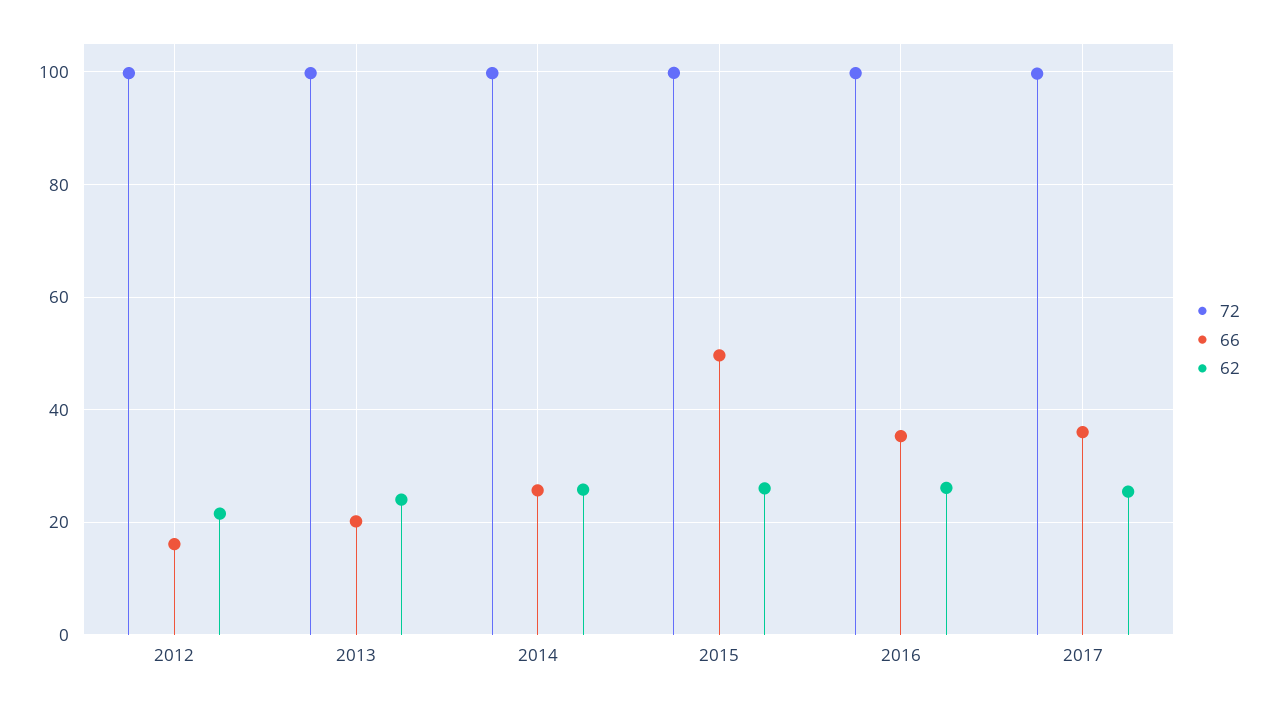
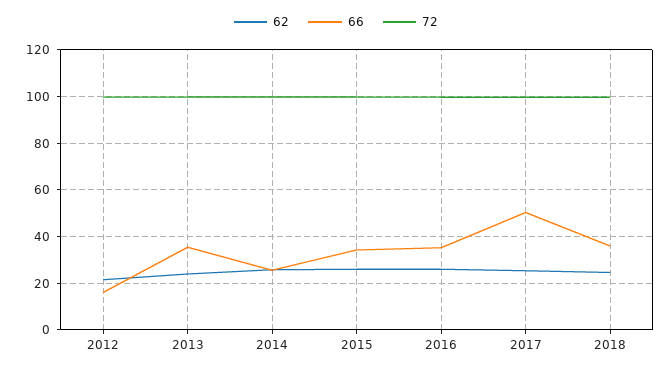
66, 2013: 20 -> 35
66, 2015: 50 -> 35
66, 2017: 36 -> 50
62, 2018: none -> 25
66, 2018: none -> 35
72, 2018: none -> 100

